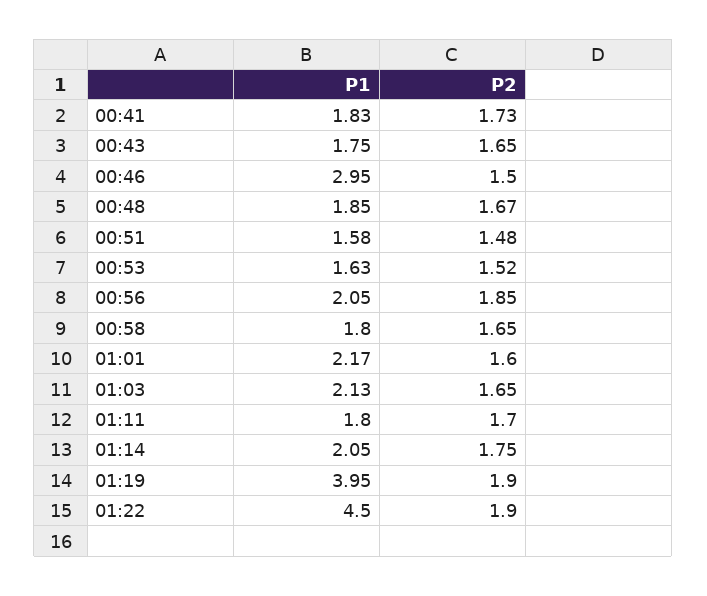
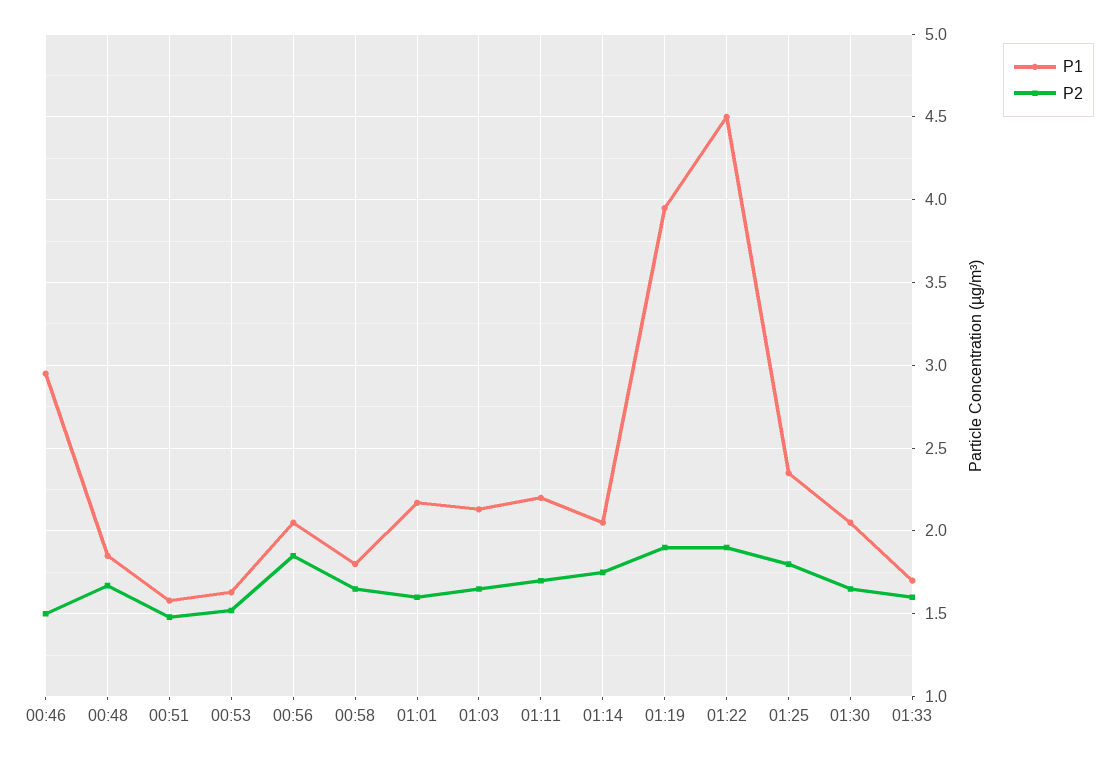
P1, 00:41: 1.83 -> none
P2, 00:41: 1.73 -> none
P1, 00:43: 1.75 -> none
P2, 00:43: 1.65 -> none
P1, 01:11: 1.8 -> 2.2
P1, 01:25: none -> 2.35
P2, 01:25: none -> 1.8
P1, 01:30: none -> 2.05
P2, 01:30: none -> 1.65
P1, 01:33: none -> 1.7
P2, 01:33: none -> 1.6

